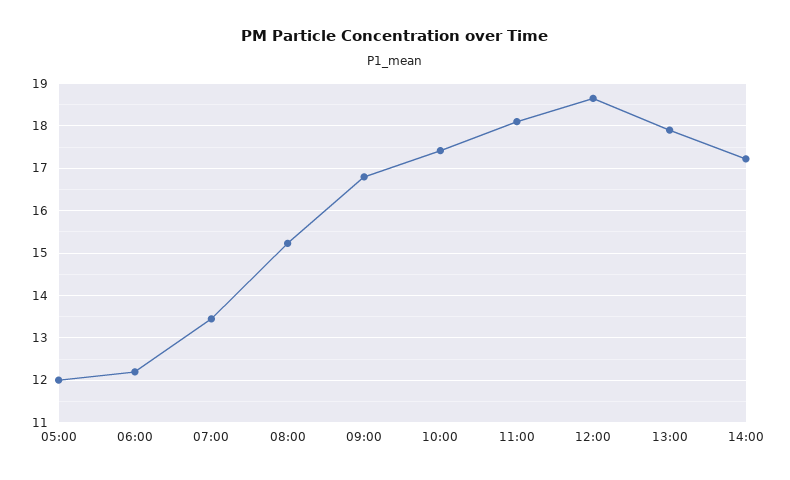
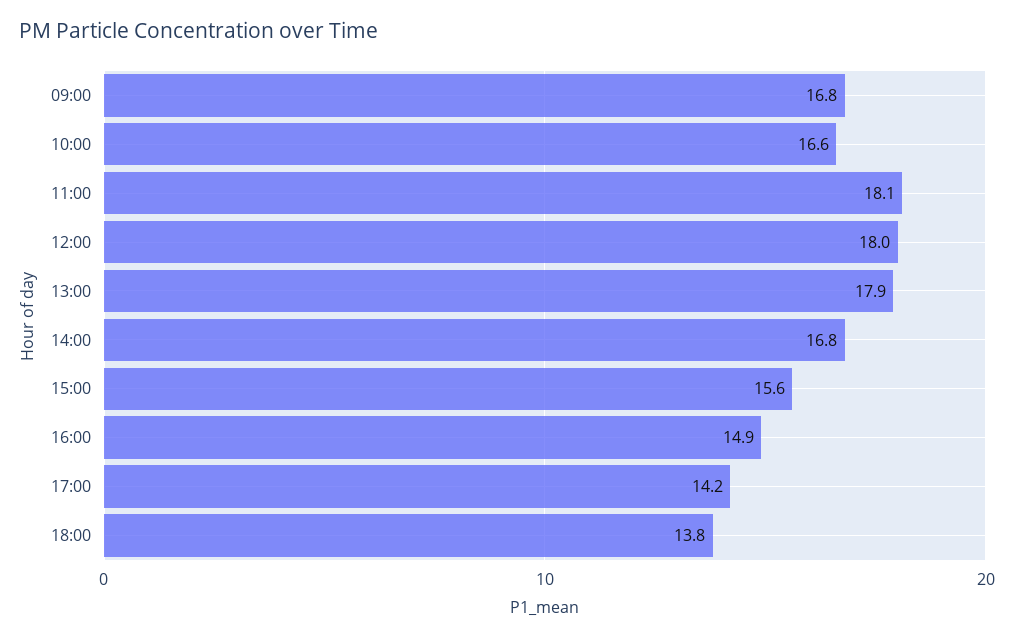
05:00: 12 -> none
06:00: 12.2 -> none
07:00: 13.4 -> none
08:00: 15.2 -> none
10:00: 17.4 -> 16.6
12:00: 18.6 -> 18
14:00: 17.2 -> 16.8
15:00: none -> 15.6
16:00: none -> 14.9
17:00: none -> 14.2
18:00: none -> 13.8

